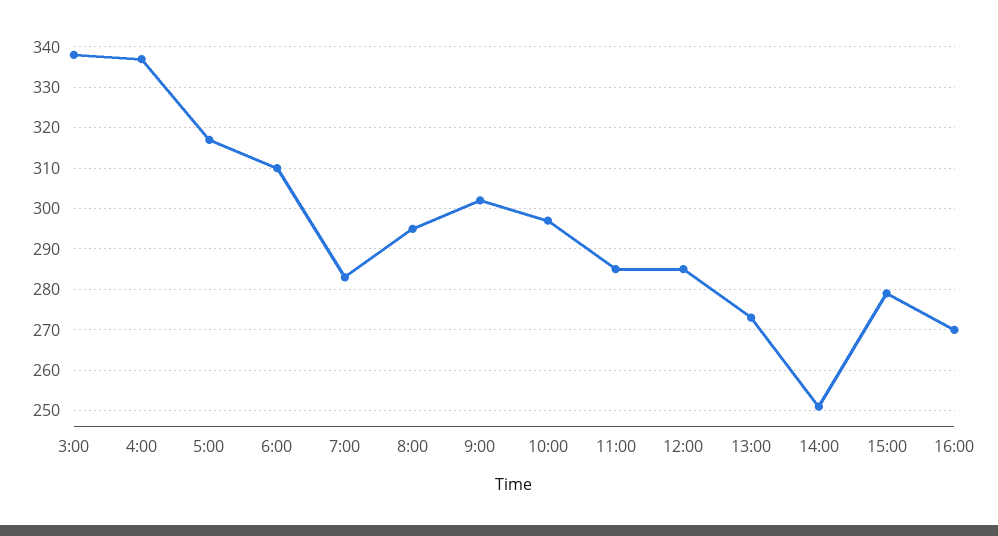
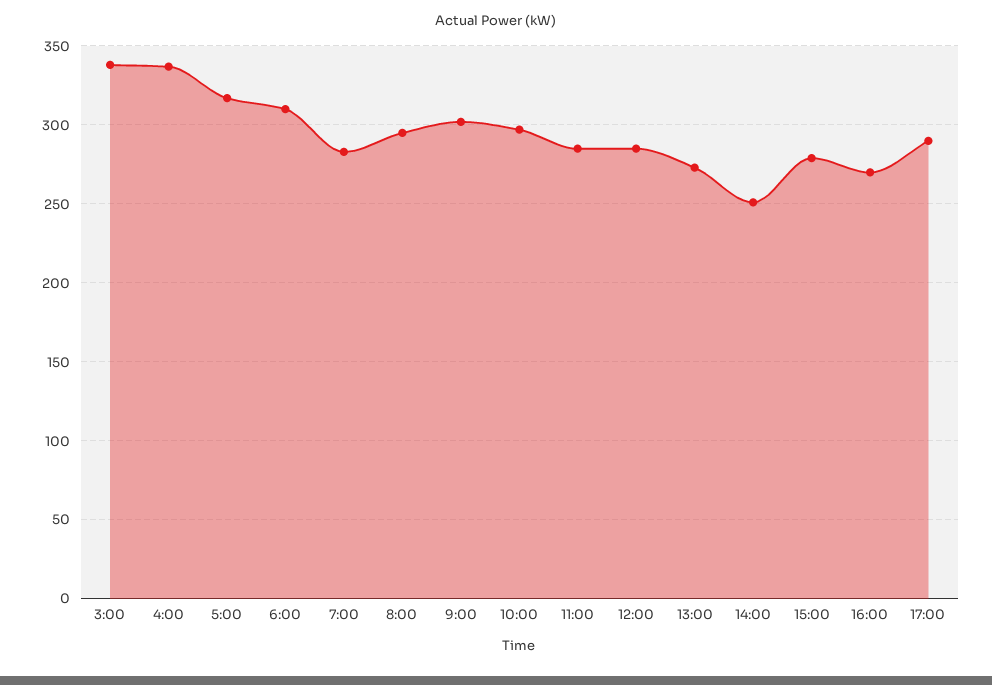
17:00: none -> 290

